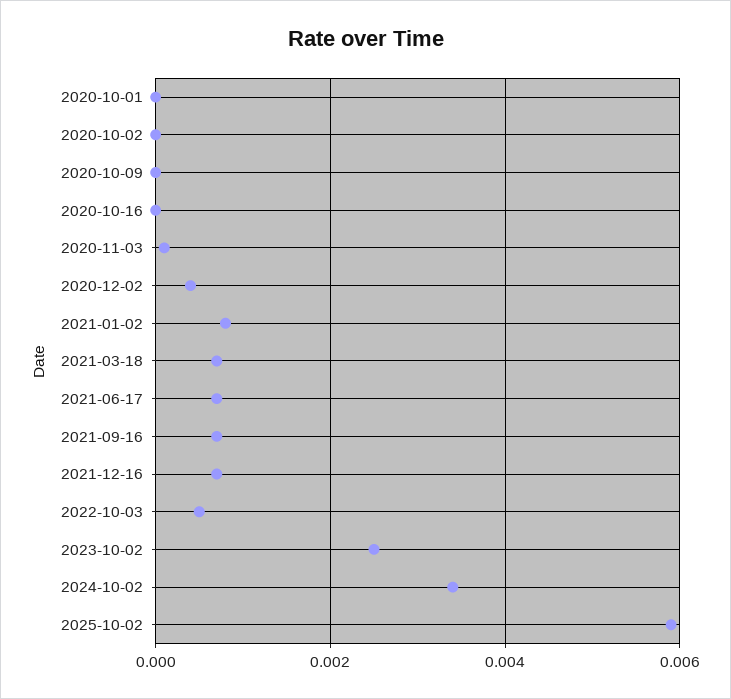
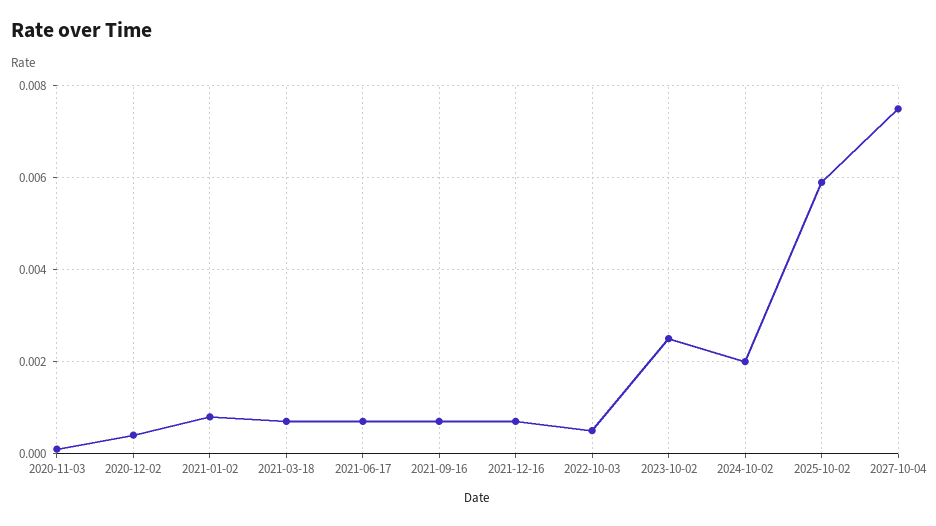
2020-10-01: 0 -> none
2020-10-02: 0 -> none
2020-10-09: 0 -> none
2020-10-16: 0 -> none
2024-10-02: 0.0035 -> 0.002
2027-10-04: none -> 0.0075

